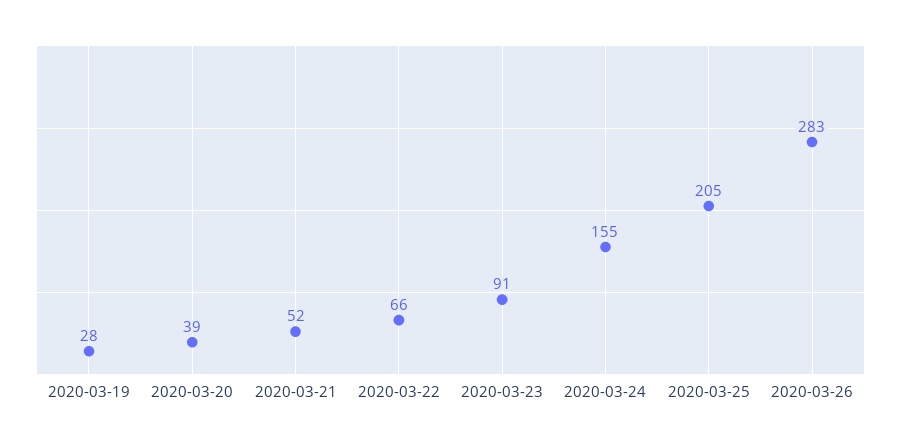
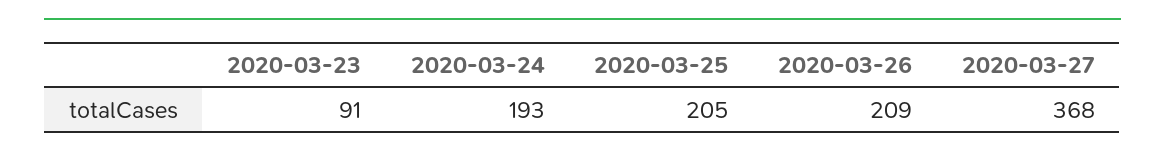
2020-03-19: 28 -> none
2020-03-20: 39 -> none
2020-03-21: 52 -> none
2020-03-22: 66 -> none
2020-03-24: 155 -> 193
2020-03-26: 283 -> 209
2020-03-27: none -> 368

